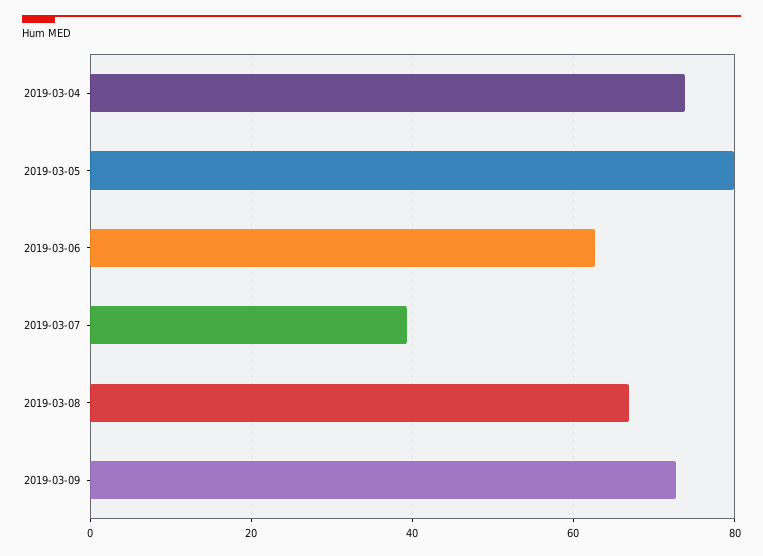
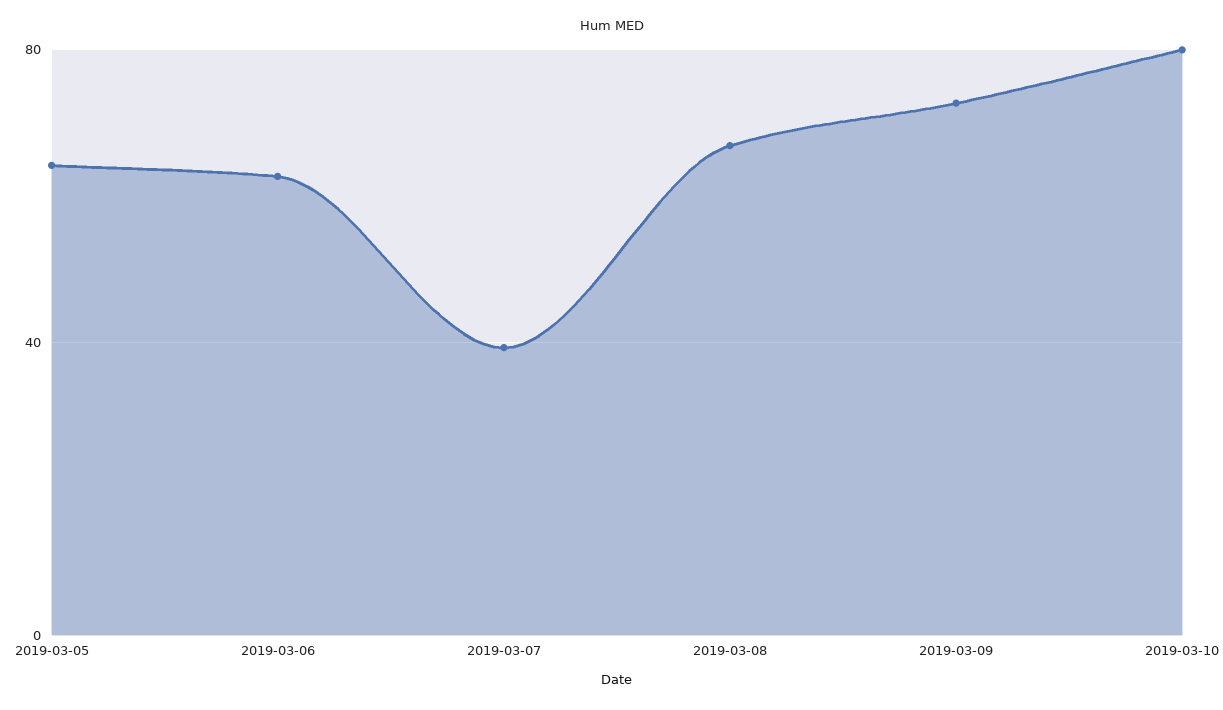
2019-03-04: 74 -> none
2019-03-05: 80 -> 65
2019-03-10: none -> 80

